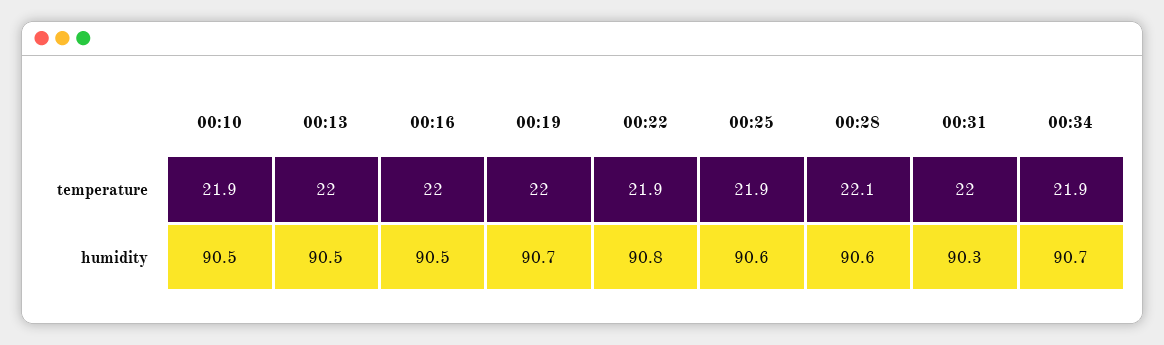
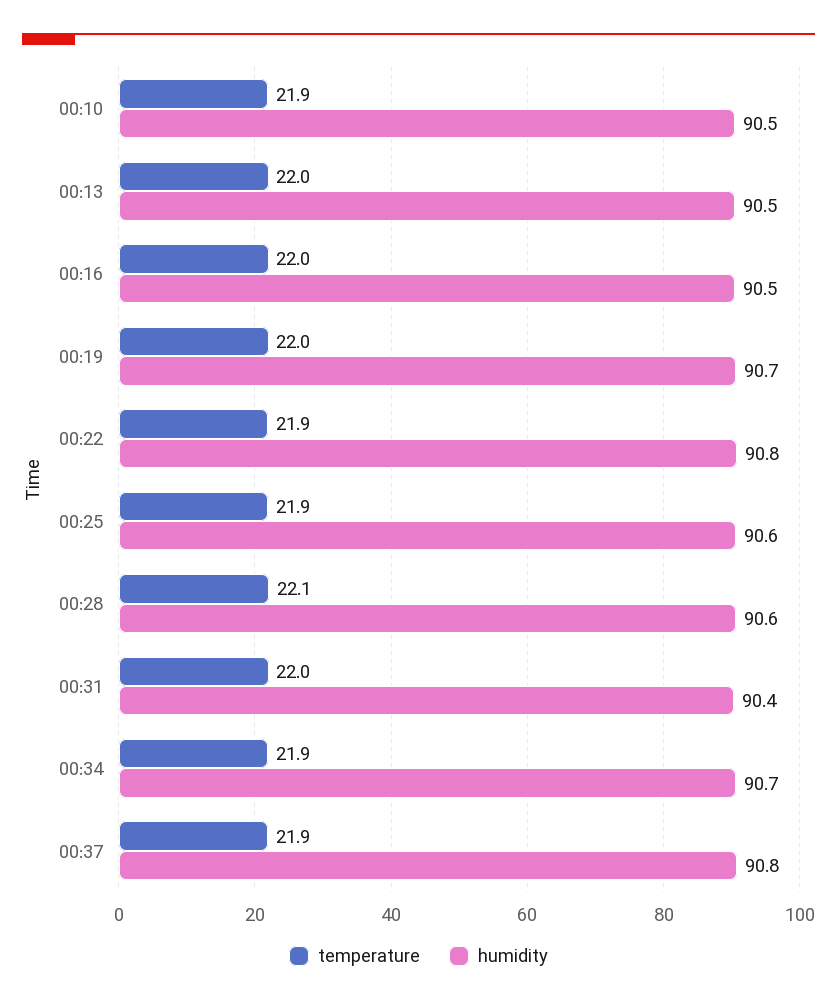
humidity, 00:31: 90.3 -> 90.4
temperature, 00:37: none -> 21.9
humidity, 00:37: none -> 90.8

